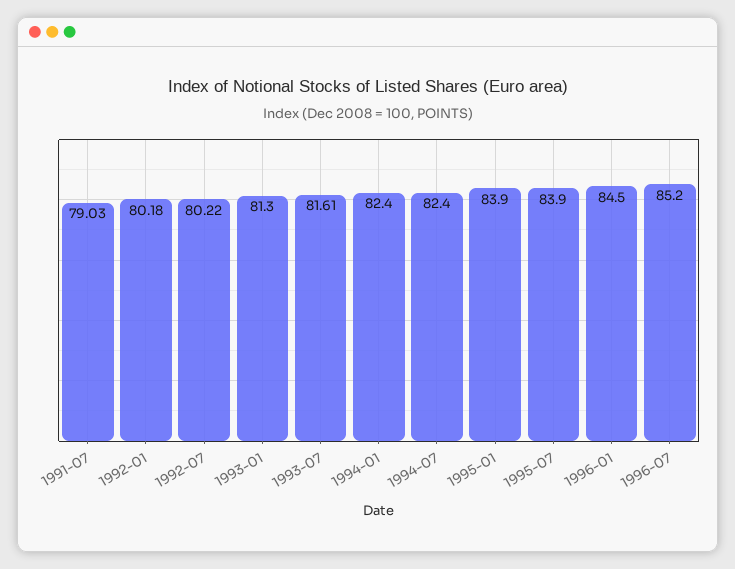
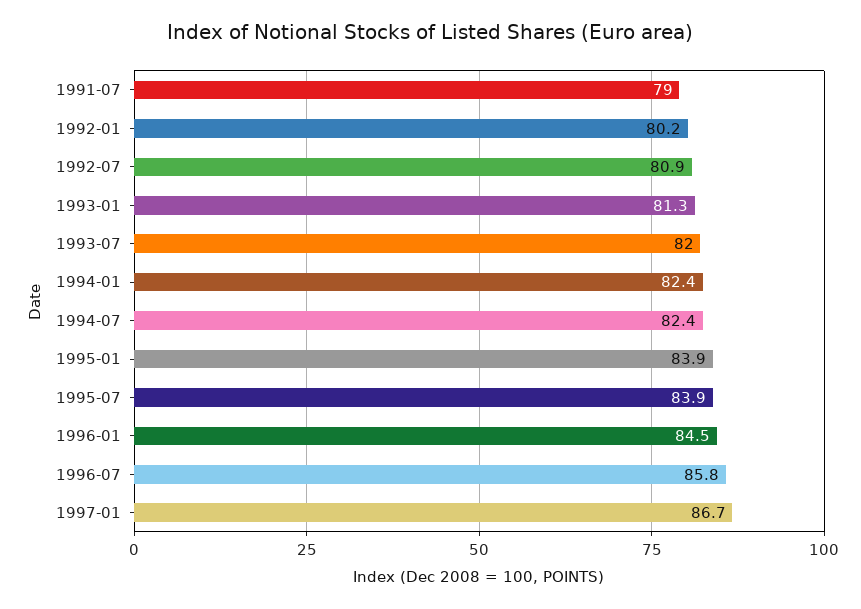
1992-07: 80.22 -> 80.9
1993-07: 81.61 -> 82
1996-07: 85.2 -> 85.8
1997-01: none -> 86.7

